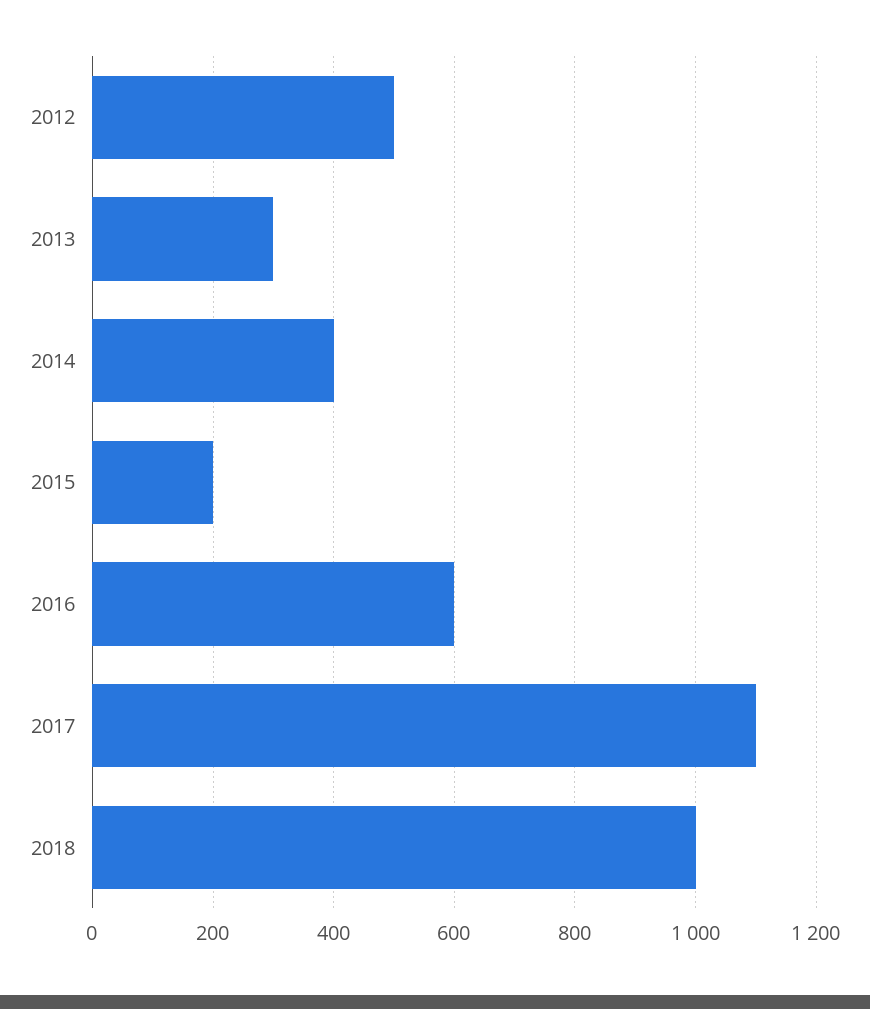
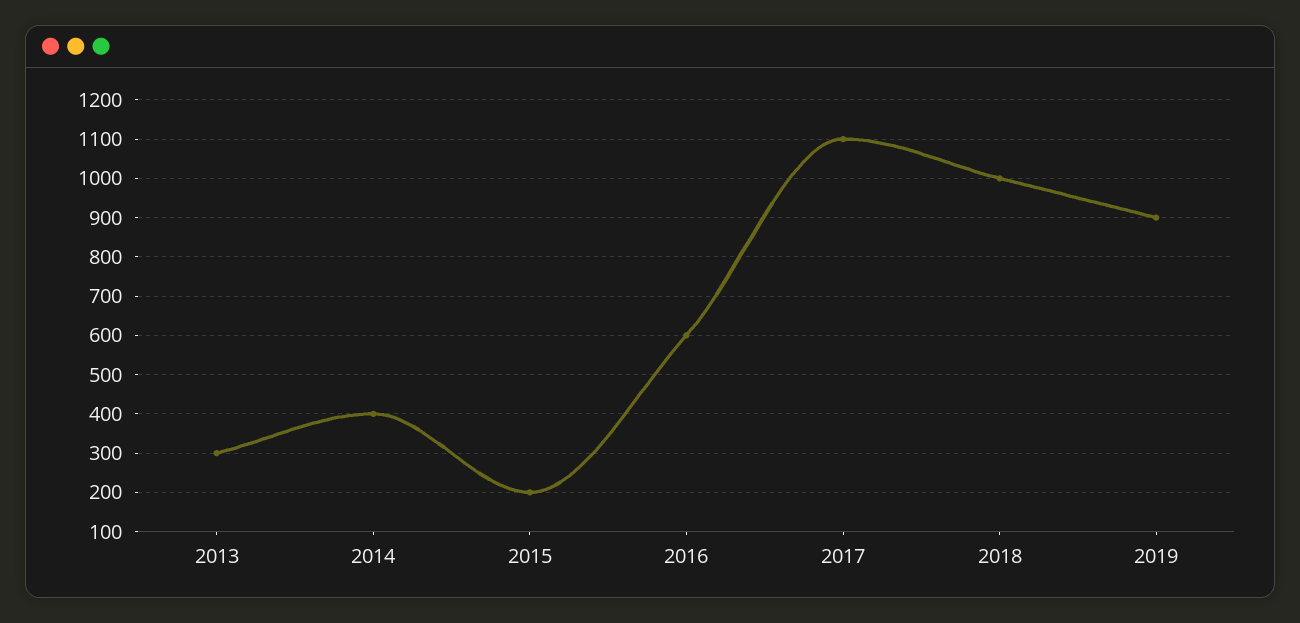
2012: 500 -> none
2019: none -> 900

